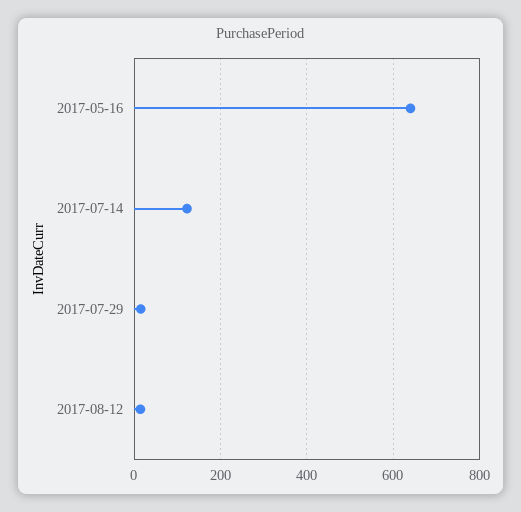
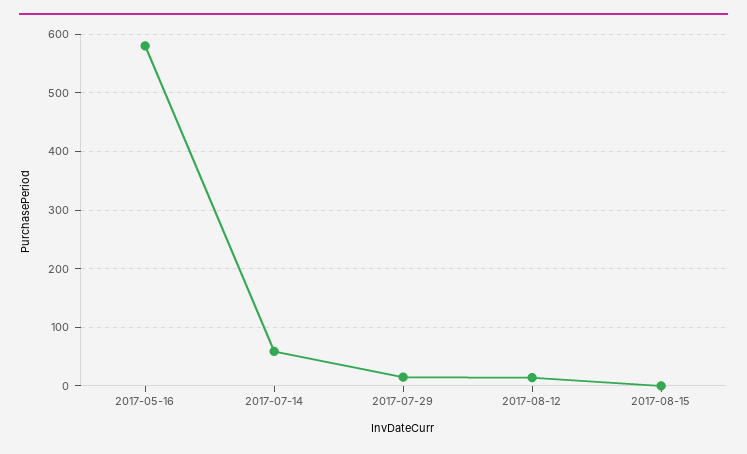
2017-05-16: 640 -> 580
2017-07-14: 120 -> 60
2017-08-15: none -> 0

